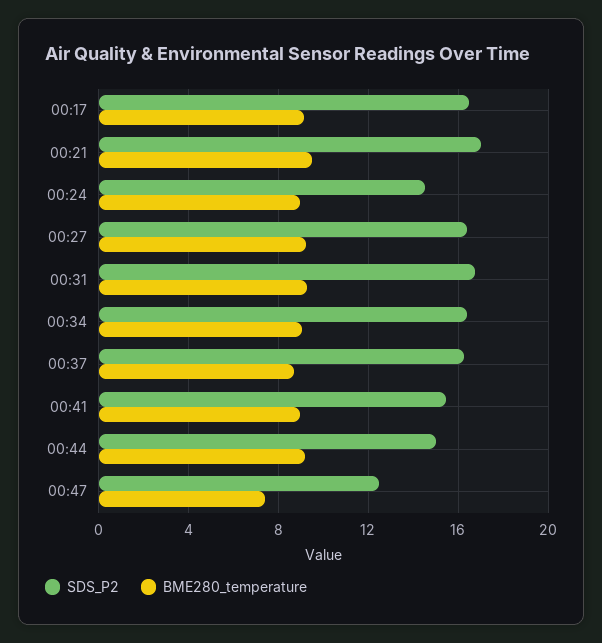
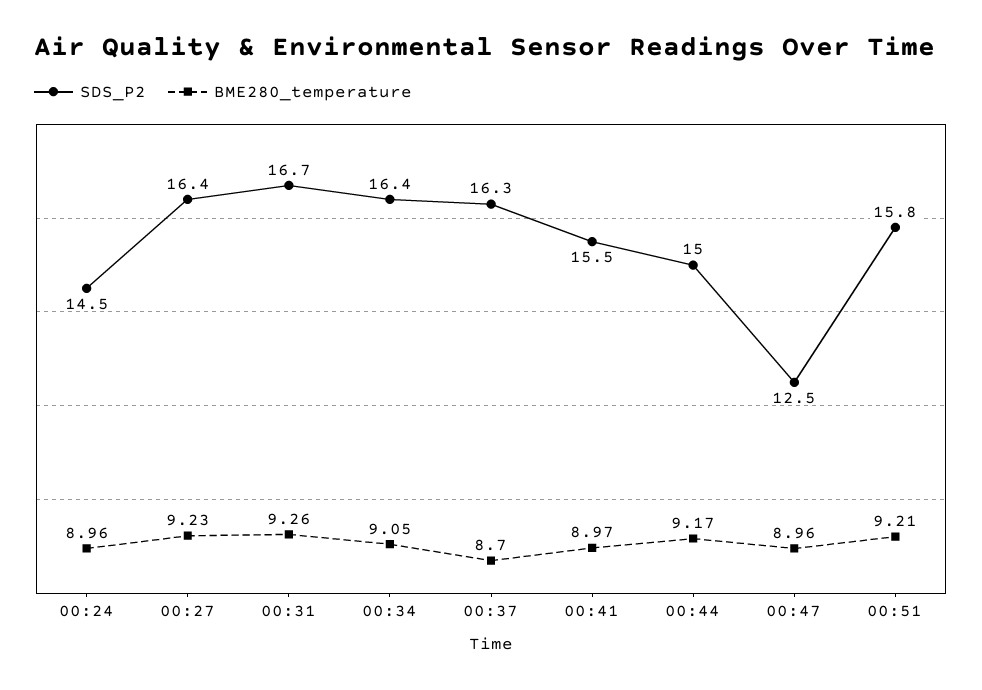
SDS_P2, 00:17: 16.5 -> none
BME280_temperature, 00:17: 9 -> none
SDS_P2, 00:21: 17 -> none
BME280_temperature, 00:21: 9.5 -> none
BME280_temperature, 00:47: 7.5 -> 8.96
SDS_P2, 00:51: none -> 15.8
BME280_temperature, 00:51: none -> 9.21

